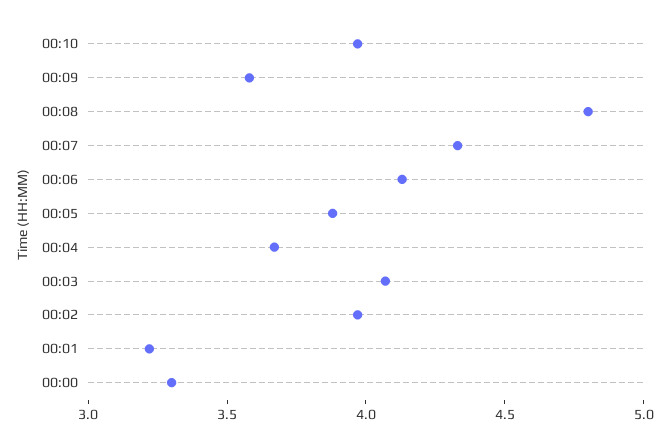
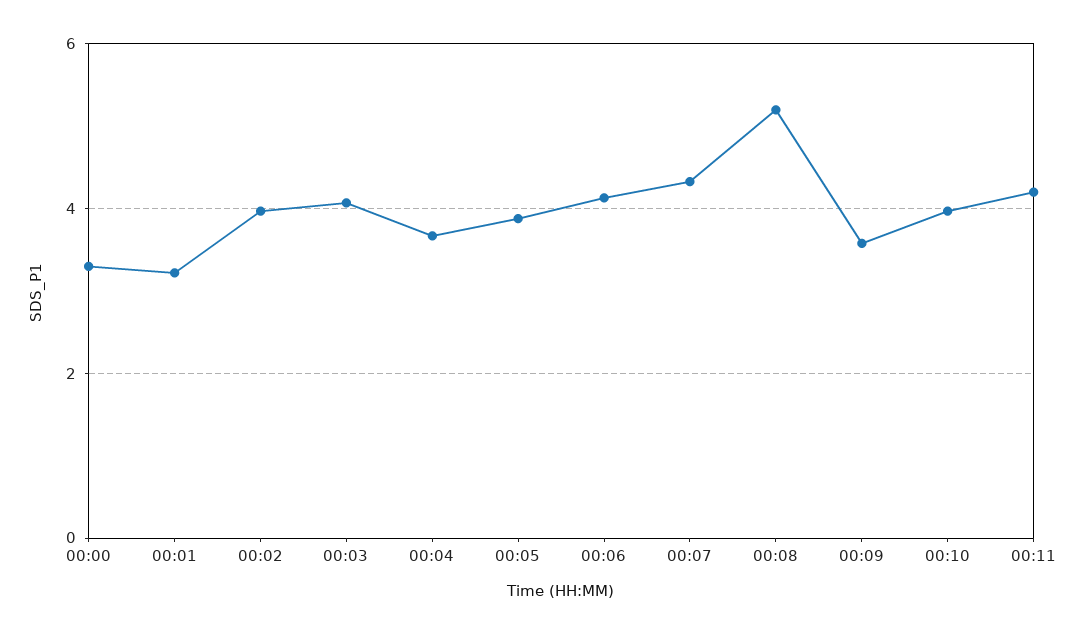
00:08: 4.8 -> 5.2
00:11: none -> 4.2

